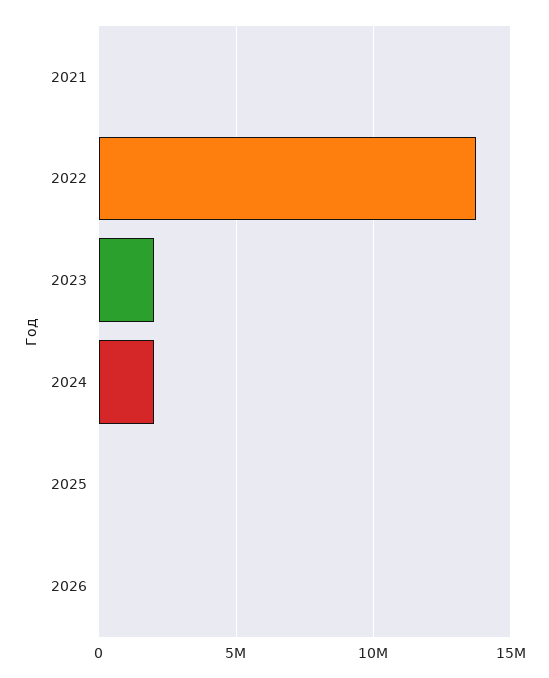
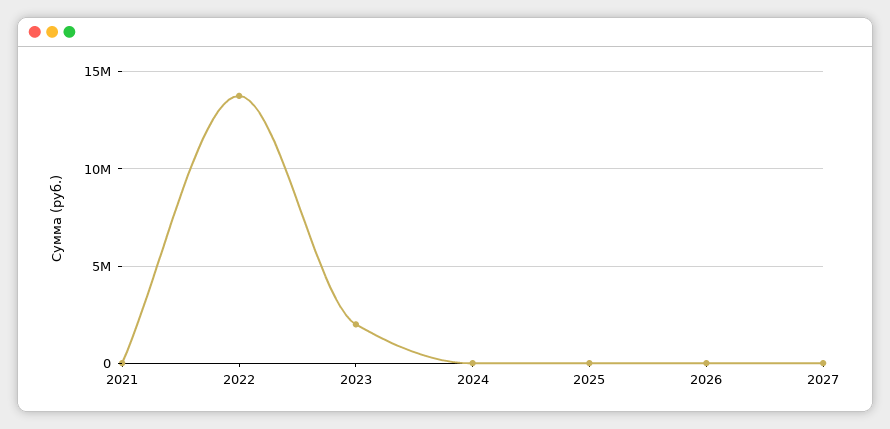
2024: 2000000 -> 0
2027: none -> 0

